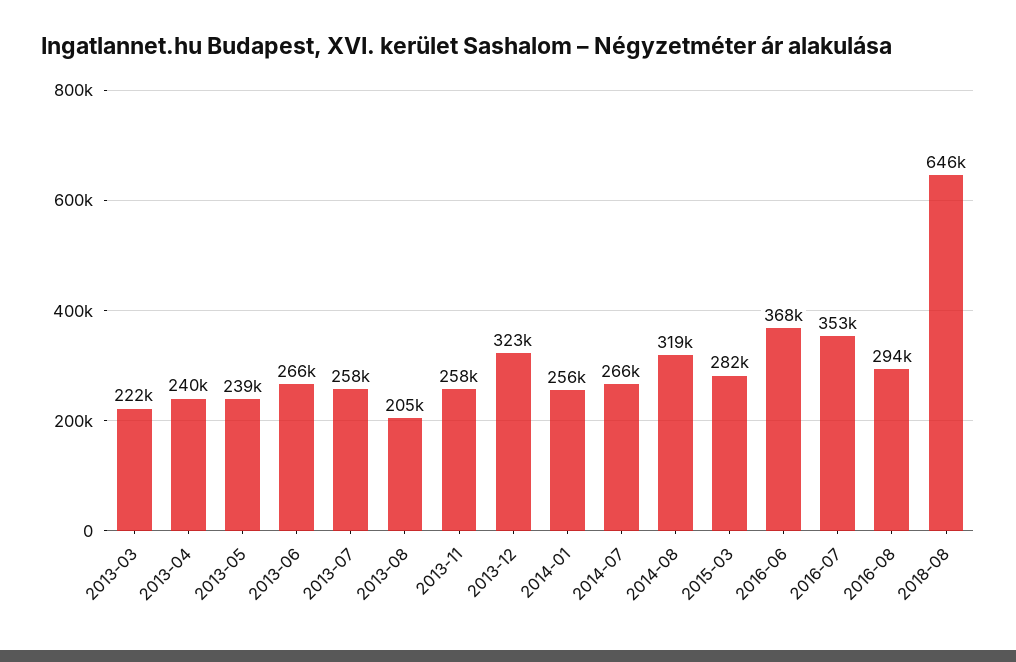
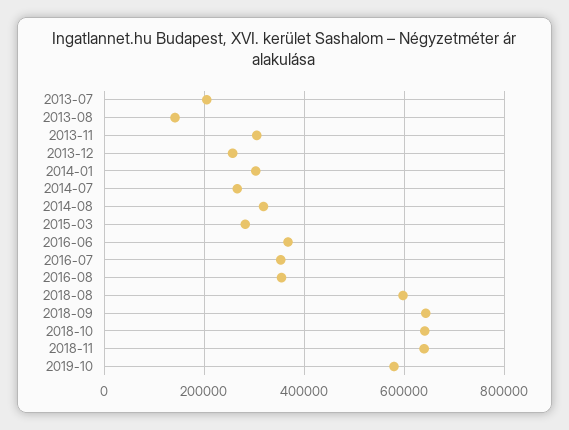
2013-03: 222000 -> none
2013-04: 240000 -> none
2013-05: 239000 -> none
2013-06: 266000 -> none
2013-07: 258000 -> 200000
2013-08: 205000 -> 140000
2013-11: 258000 -> 300000
2013-12: 323000 -> 260000
2014-01: 256000 -> 300000
2016-08: 294000 -> 360000
2018-08: 646000 -> 600000
2018-09: none -> 640000
2018-10: none -> 640000
2018-11: none -> 640000
2019-10: none -> 580000

